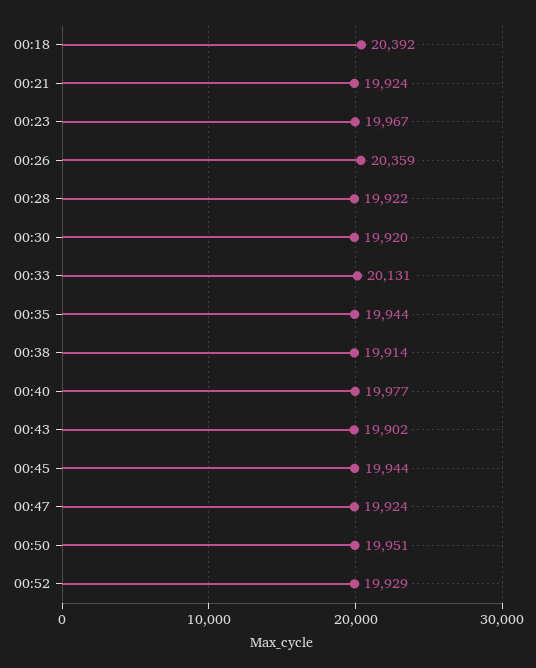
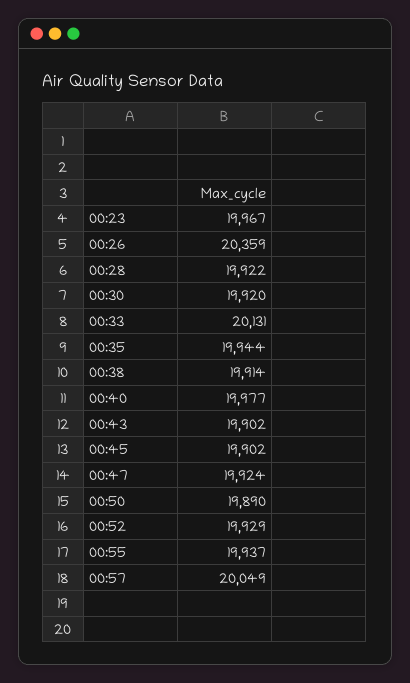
00:18: 20392 -> none
00:21: 19924 -> none
00:45: 19944 -> 19902
00:50: 19951 -> 19890
00:55: none -> 19937
00:57: none -> 20049

